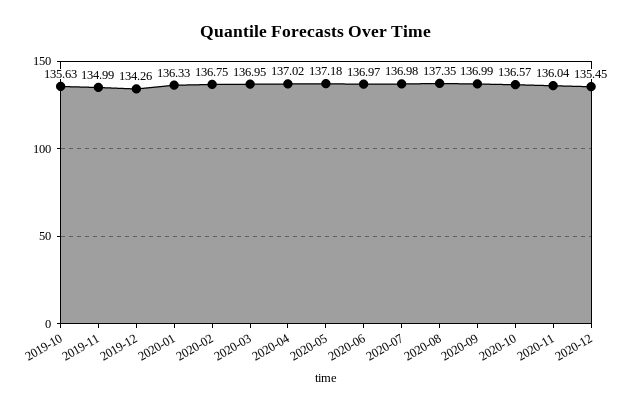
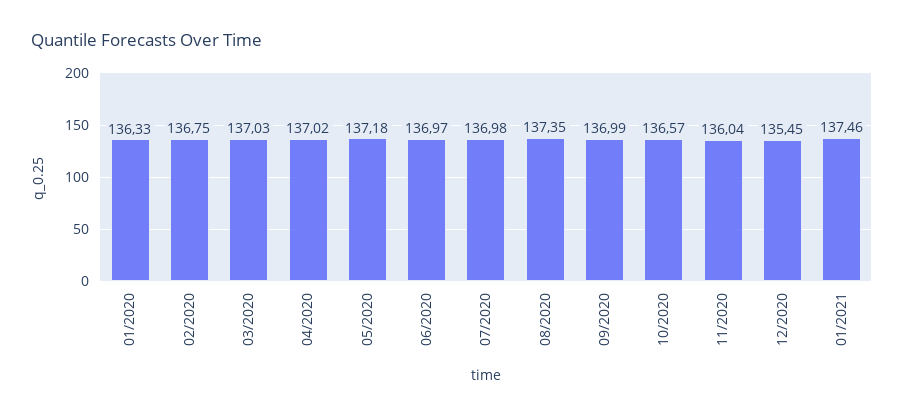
2019-10: 135.63 -> none
2019-11: 134.99 -> none
2019-12: 134.26 -> none
2020-03: 136.95 -> 137.03
01/2021: none -> 137.46

